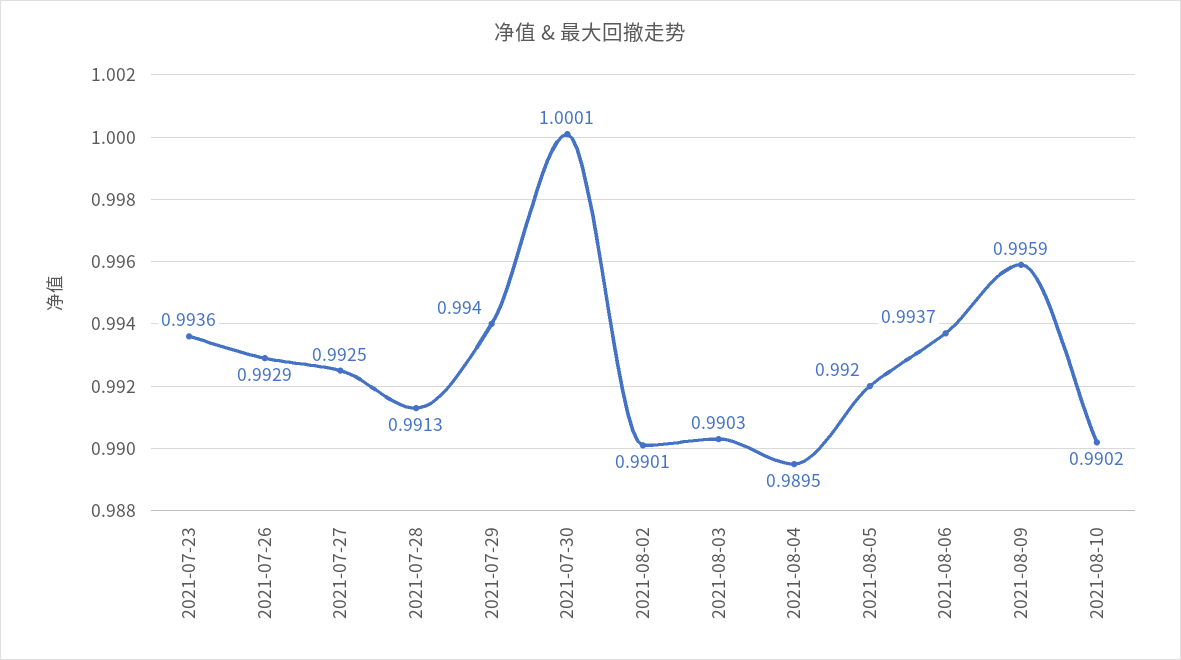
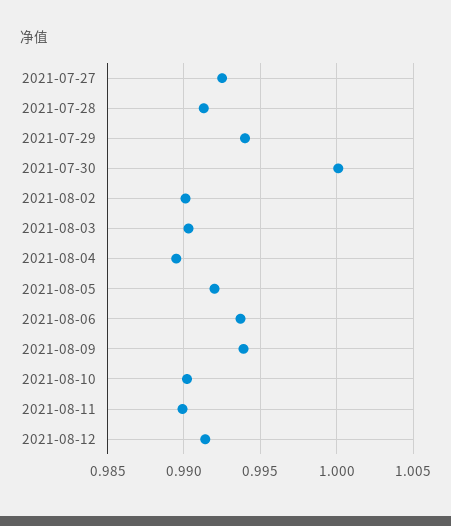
2021-07-23: 0.9936 -> none
2021-07-26: 0.9929 -> none
2021-08-09: 0.9959 -> 0.994
2021-08-11: none -> 0.99
2021-08-12: none -> 0.9915

